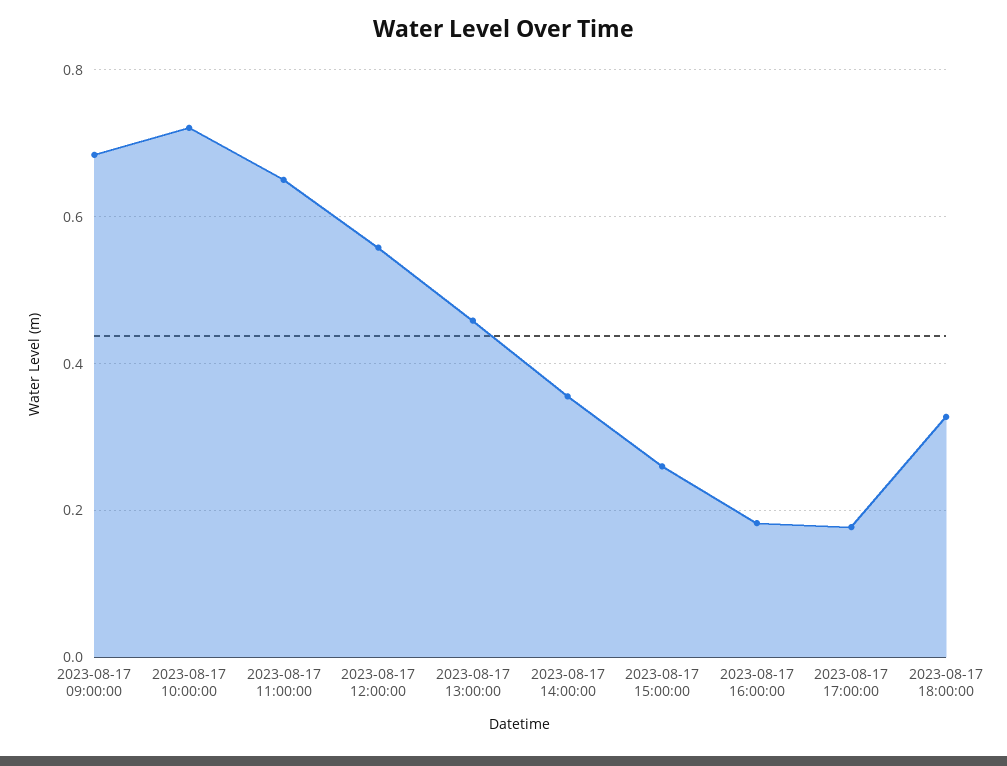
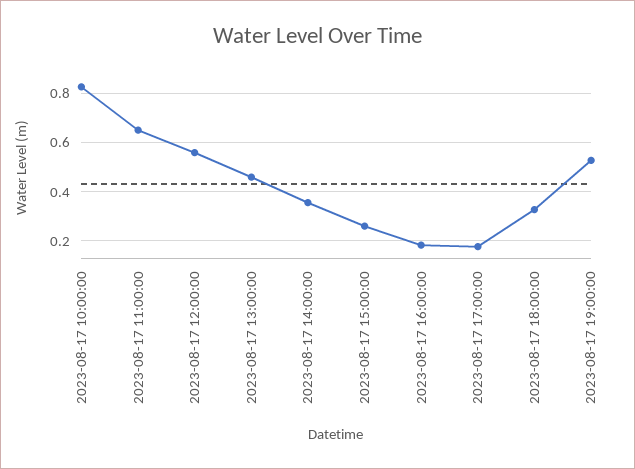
2023-08-17 09:00:00: 0.68 -> none
2023-08-17 10:00:00: 0.72 -> 0.825
2023-08-17 19:00:00: none -> 0.525

